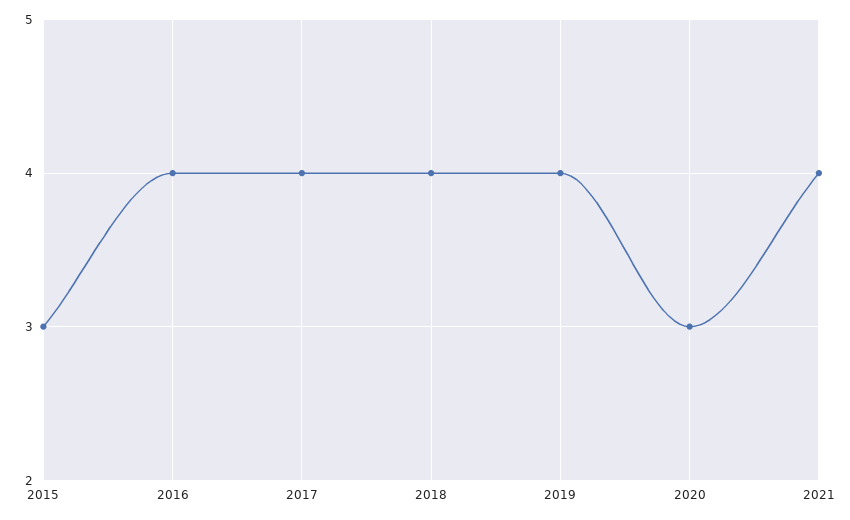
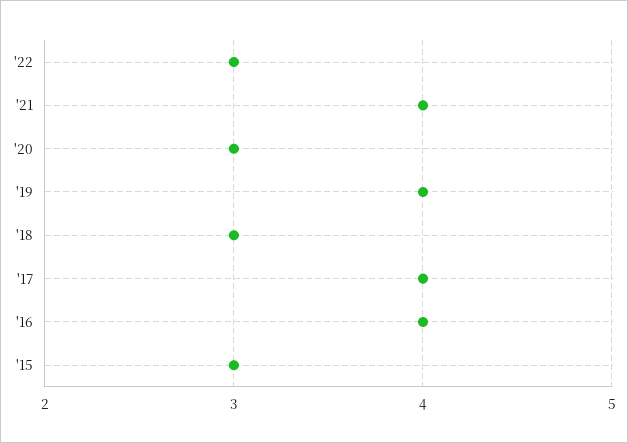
2018: 4 -> 3
'22: none -> 3

